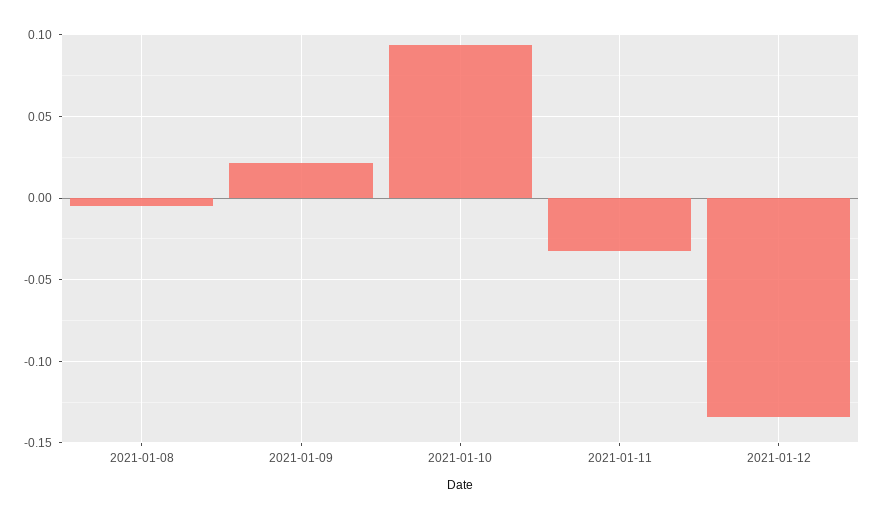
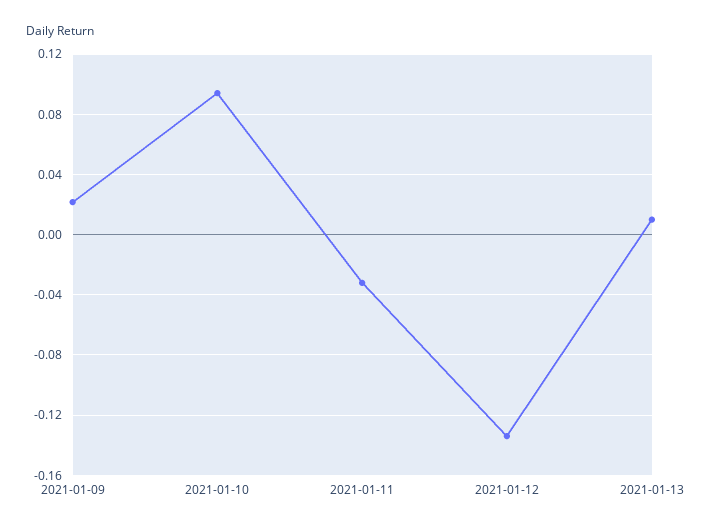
2021-01-08: -0.005 -> none
2021-01-13: none -> 0.01

